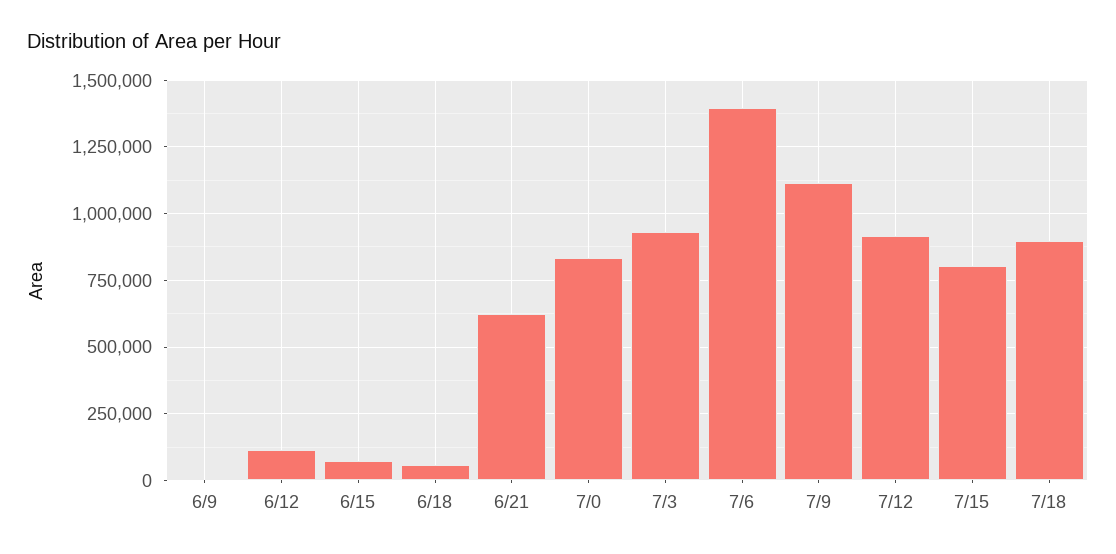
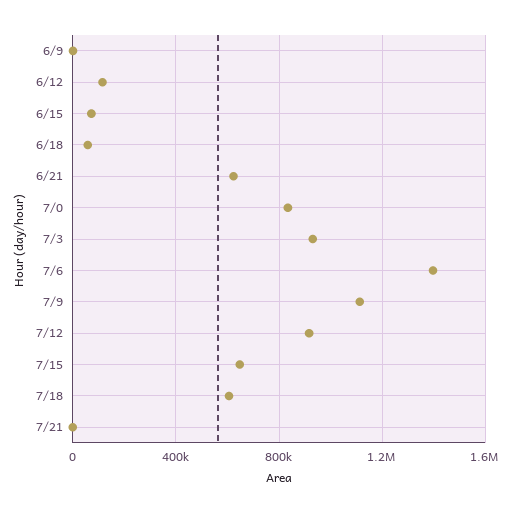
7/15: 800000 -> 650000
7/18: 900000 -> 600000
7/21: none -> 0

